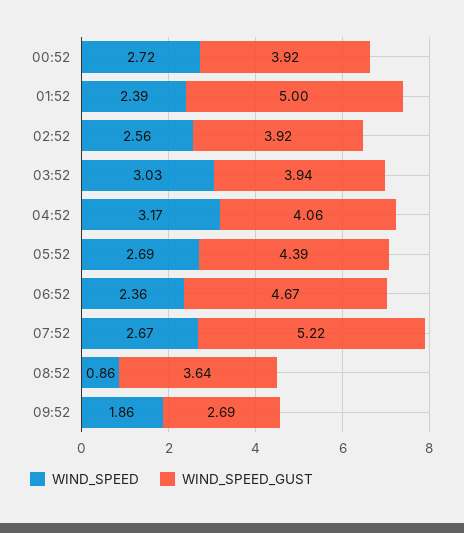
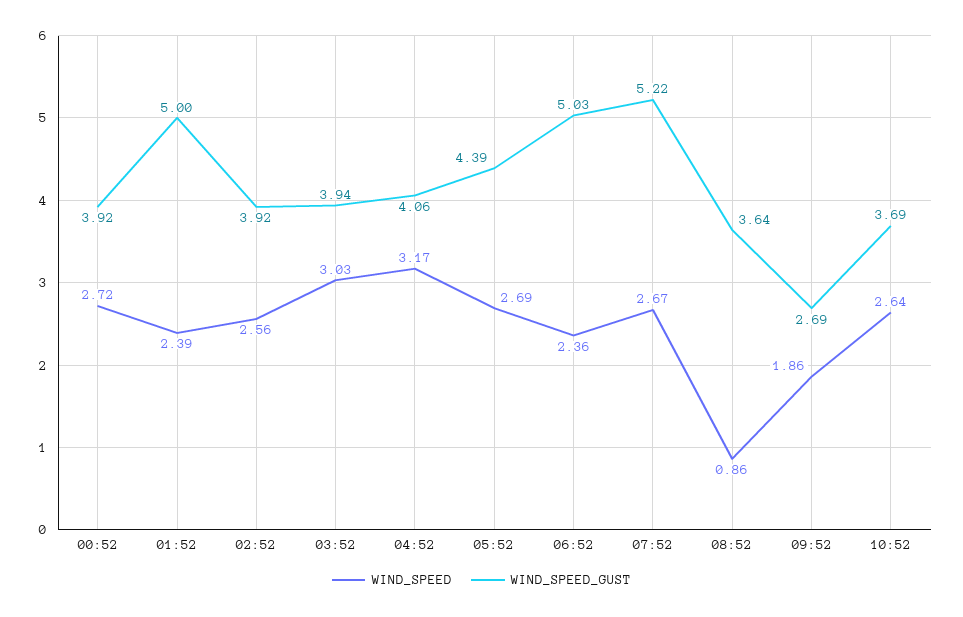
WIND_SPEED_GUST, 06:52: 4.67 -> 5.03
WIND_SPEED, 10:52: none -> 2.64
WIND_SPEED_GUST, 10:52: none -> 3.69

